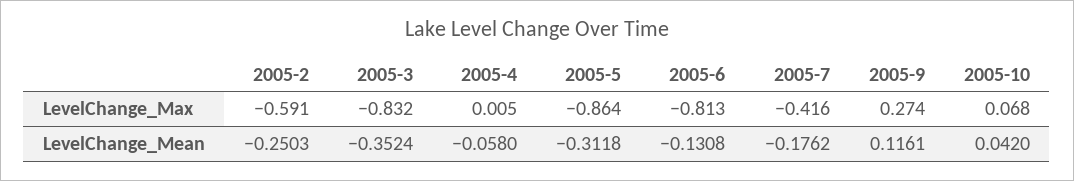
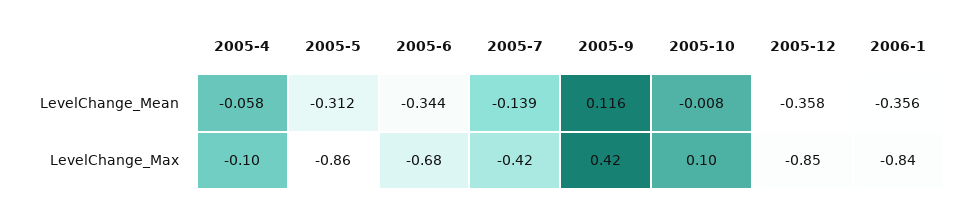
2005-2, LevelChange_Max: -0.591 -> none
2005-3, LevelChange_Max: -0.832 -> none
2005-4, LevelChange_Max: 0.005 -> -0.1
2005-6, LevelChange_Max: -0.813 -> -0.68
2005-9, LevelChange_Max: 0.274 -> 0.42
2005-10, LevelChange_Max: 0.068 -> 0.1
2005-2, LevelChange_Mean: -0.2503 -> none
2005-3, LevelChange_Mean: -0.3524 -> none
2005-6, LevelChange_Mean: -0.1308 -> -0.344
2005-7, LevelChange_Mean: -0.1762 -> -0.139
2005-10, LevelChange_Mean: 0.042 -> -0.008
2005-12, LevelChange_Mean: none -> -0.358
2006-1, LevelChange_Mean: none -> -0.356
2005-12, LevelChange_Max: none -> -0.85
2006-1, LevelChange_Max: none -> -0.84

